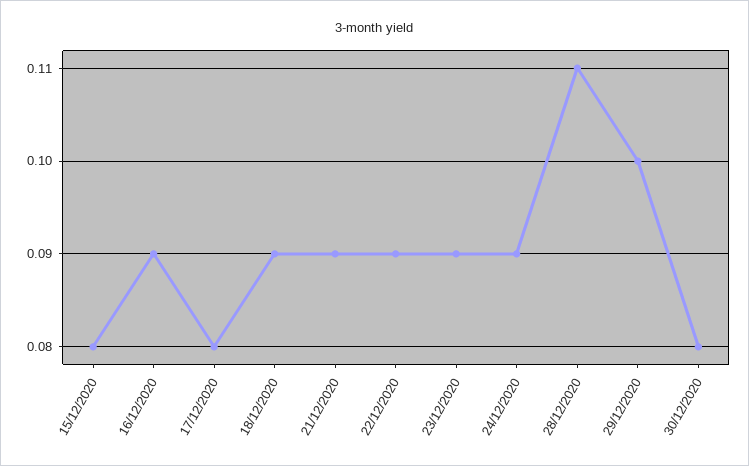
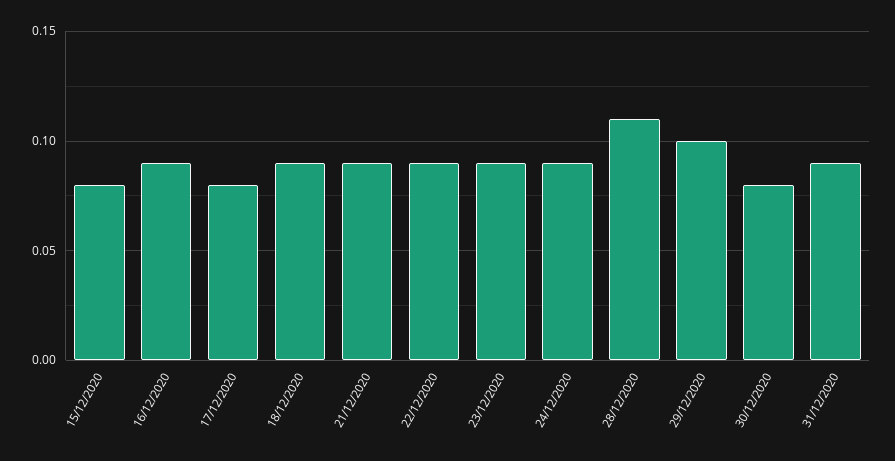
31/12/2020: none -> 0.09

